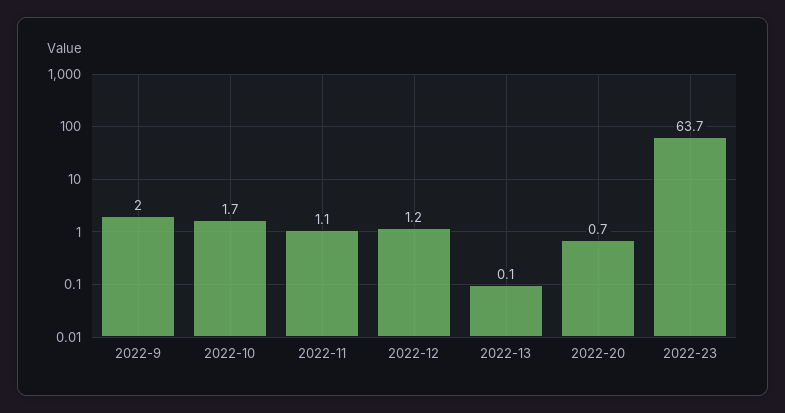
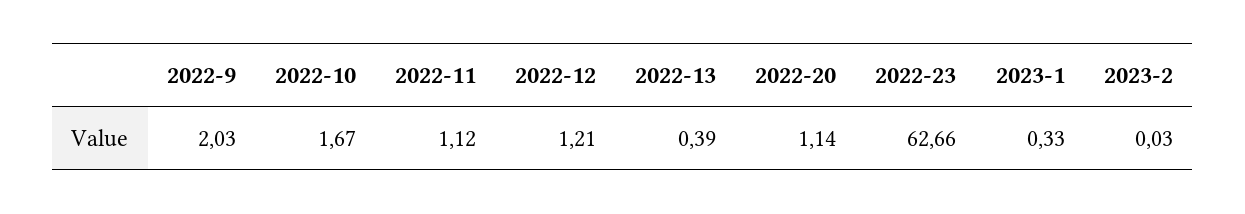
2022-13: 0.1 -> 0.39
2022-20: 0.7 -> 1.14
2022-23: 63.7 -> 62.66
2023-1: none -> 0.33
2023-2: none -> 0.03

